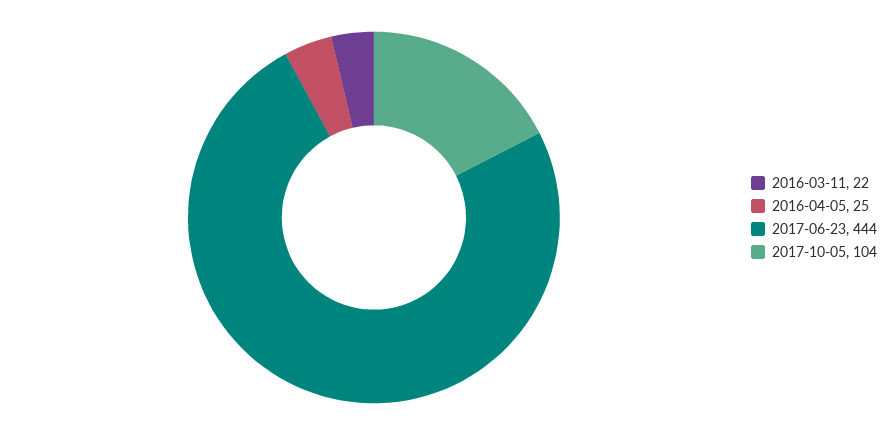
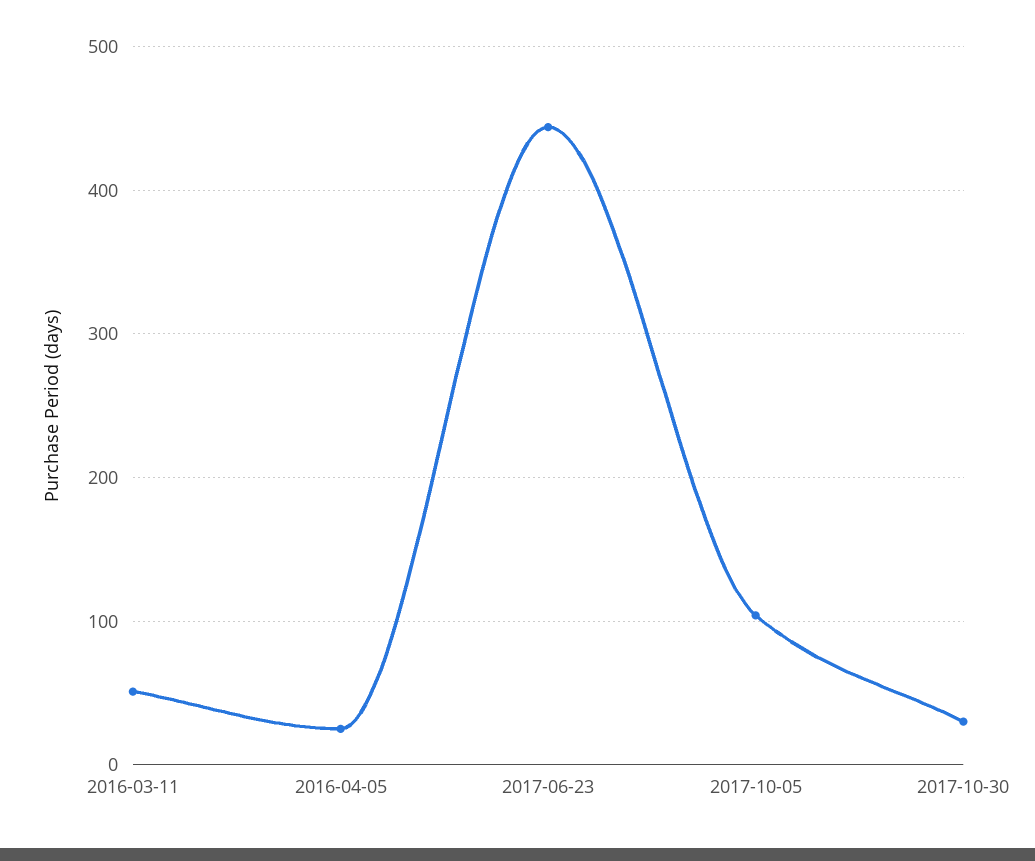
2016-03-11: 22 -> 50
2017-10-30: none -> 30

